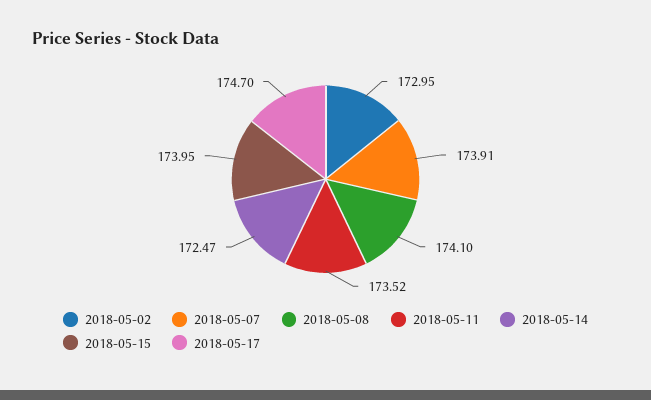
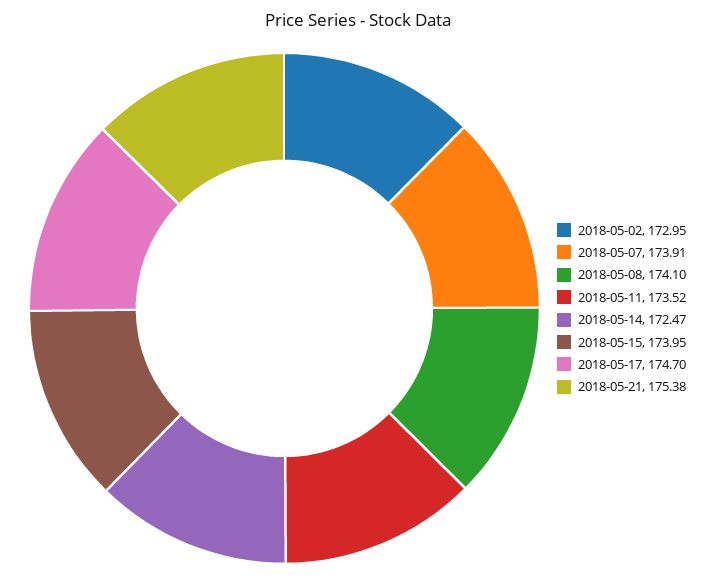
2018-05-21: none -> 175.38

